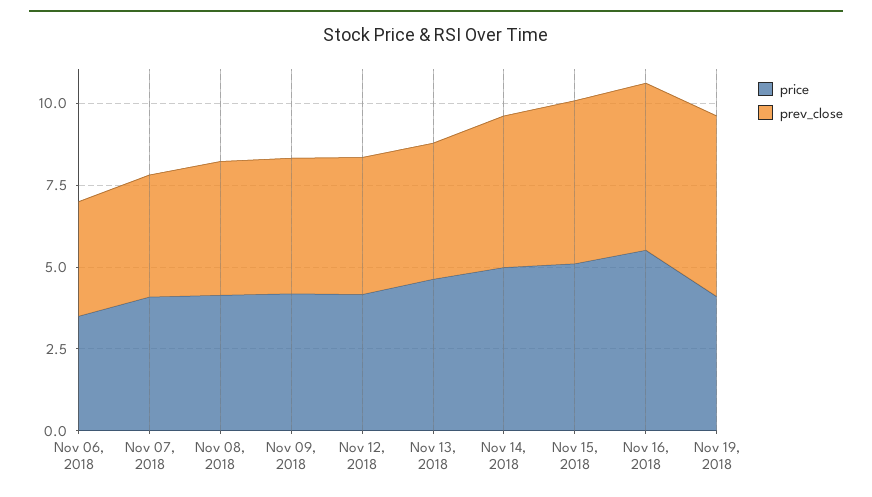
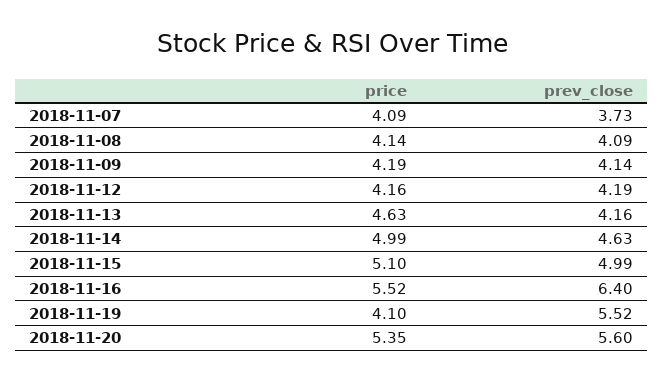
price, Nov 06, 2018: 3.5 -> none
prev_close, Nov 06, 2018: 3.5 -> none
prev_close, Nov 16, 2018: 5 -> 6.4
price, 2018-11-20: none -> 5.35
prev_close, 2018-11-20: none -> 5.6

